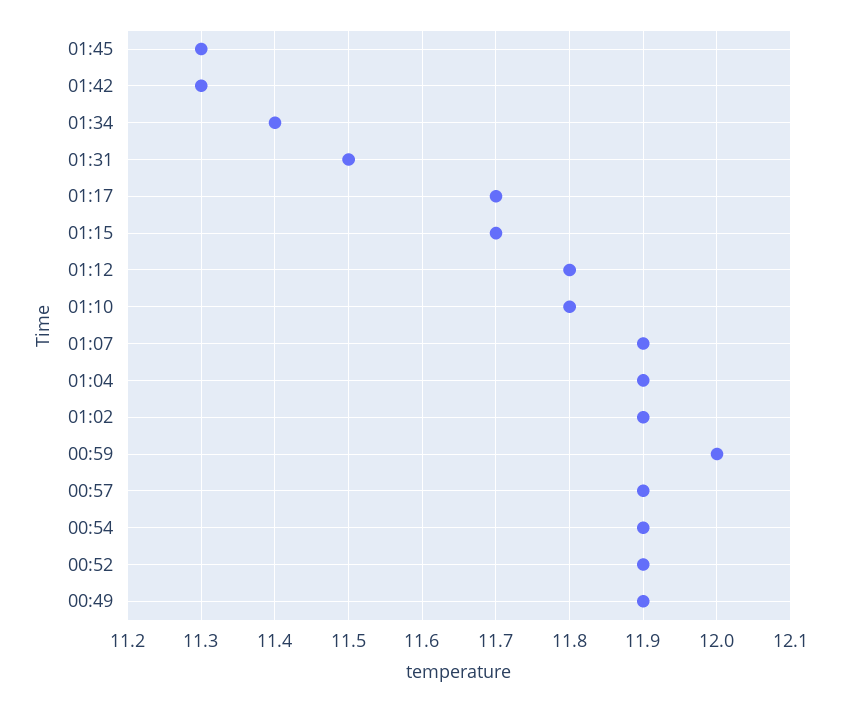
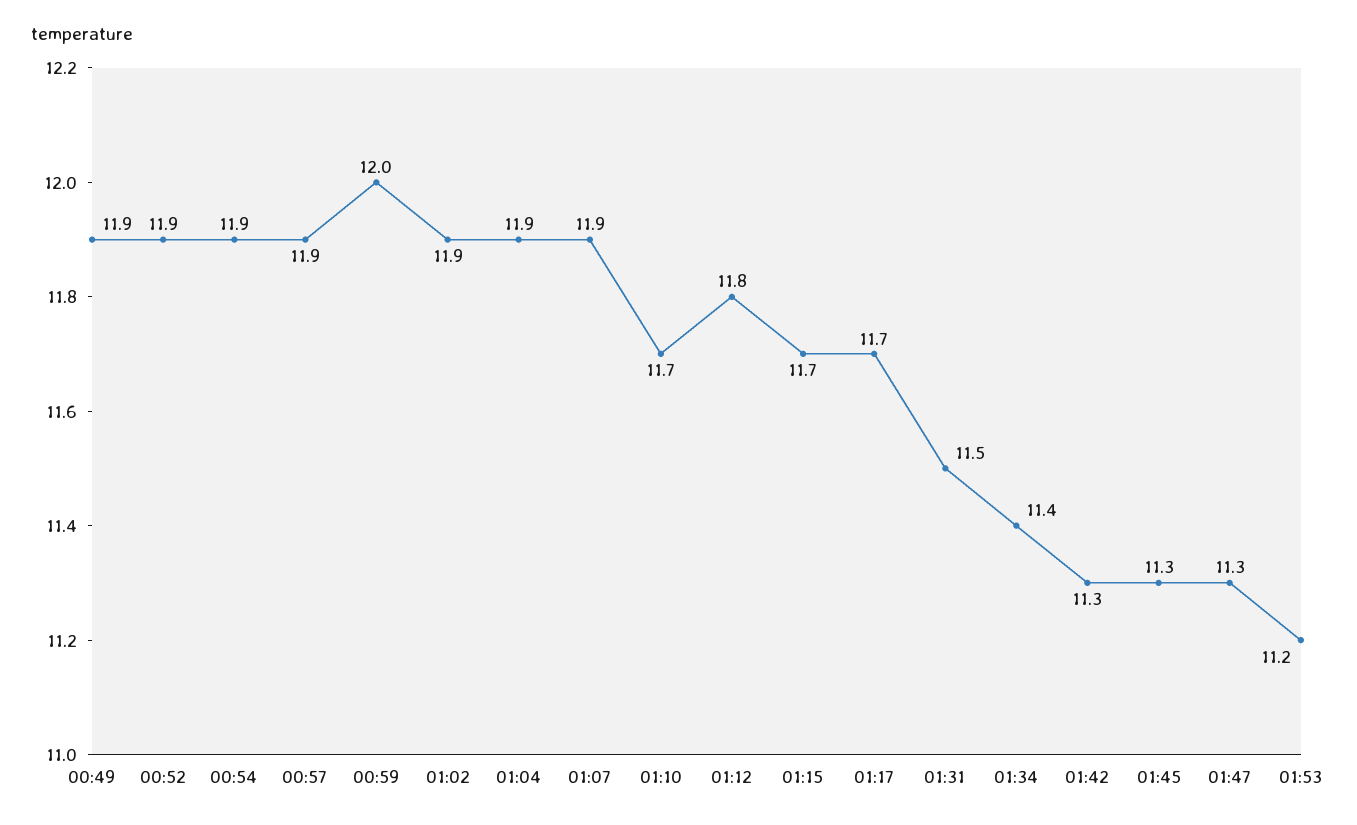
01:10: 11.8 -> 11.7
01:47: none -> 11.3
01:53: none -> 11.2

